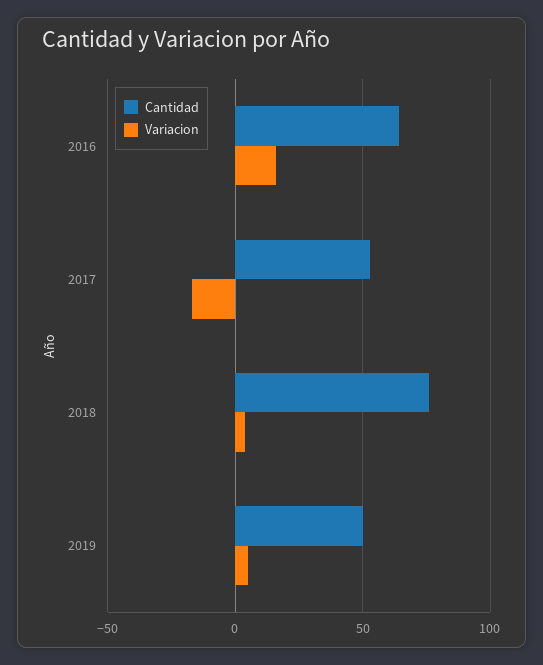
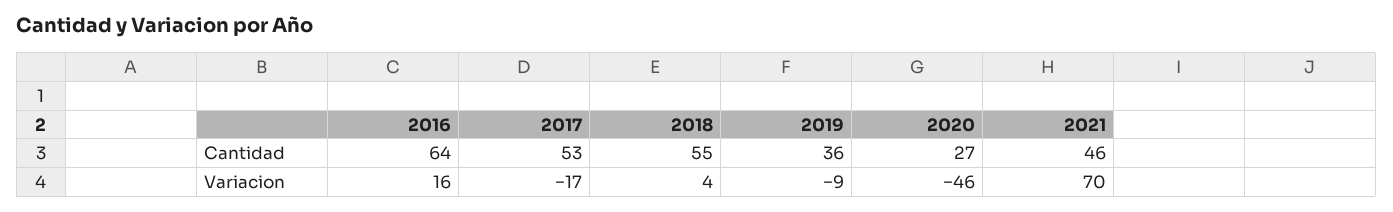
Cantidad, 2018: 75 -> 55
Cantidad, 2019: 50 -> 36
Variacion, 2019: 5 -> -9
Cantidad, 2020: none -> 27
Cantidad, 2021: none -> 46
Variacion, 2020: none -> -46
Variacion, 2021: none -> 70

